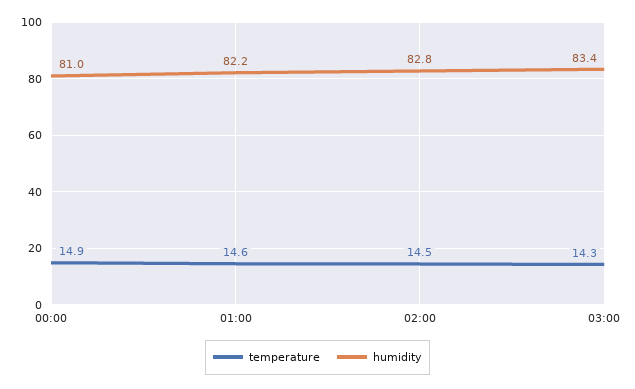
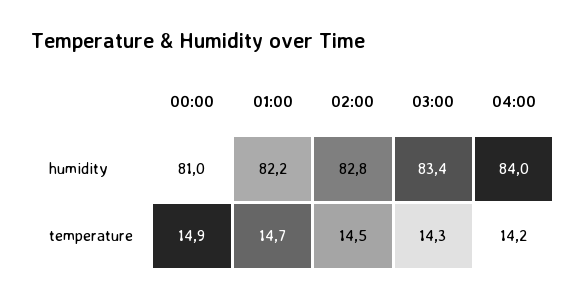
temperature, 01:00: 14.6 -> 14.7
humidity, 04:00: none -> 84
temperature, 04:00: none -> 14.2

